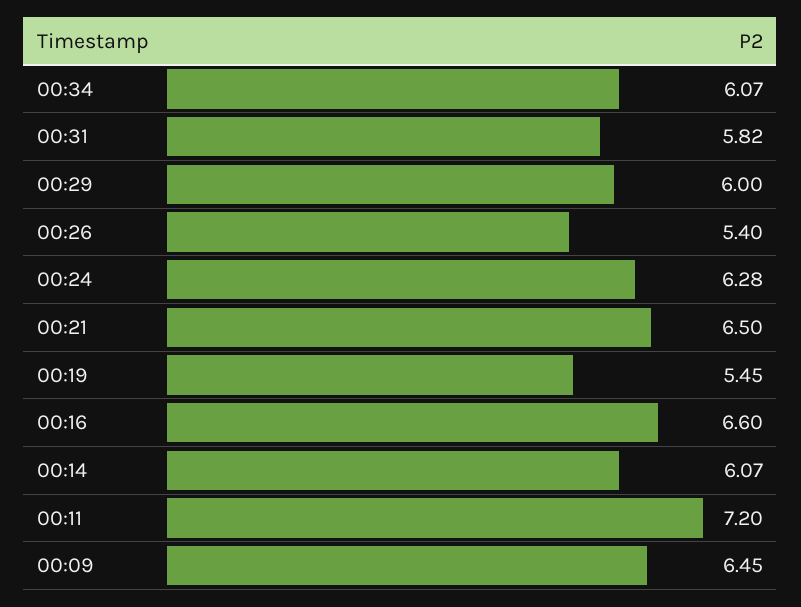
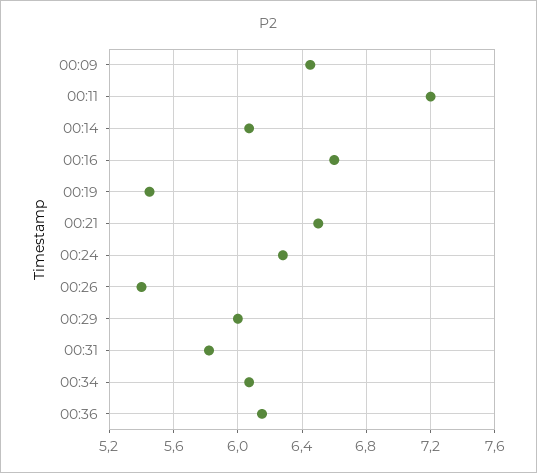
00:36: none -> 6.15

